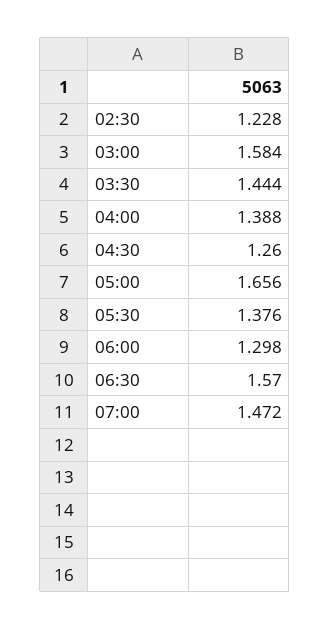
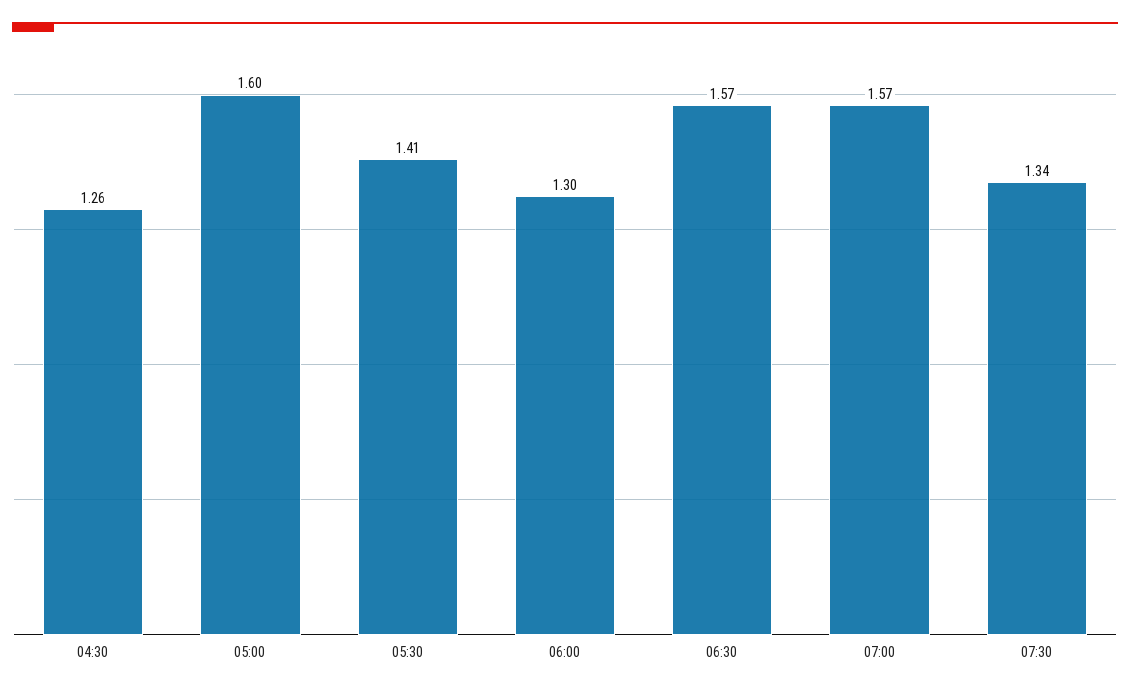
02:30: 1.228 -> none
03:00: 1.584 -> none
03:30: 1.444 -> none
04:00: 1.388 -> none
05:00: 1.656 -> 1.6
05:30: 1.376 -> 1.41
07:00: 1.472 -> 1.57
07:30: none -> 1.34

